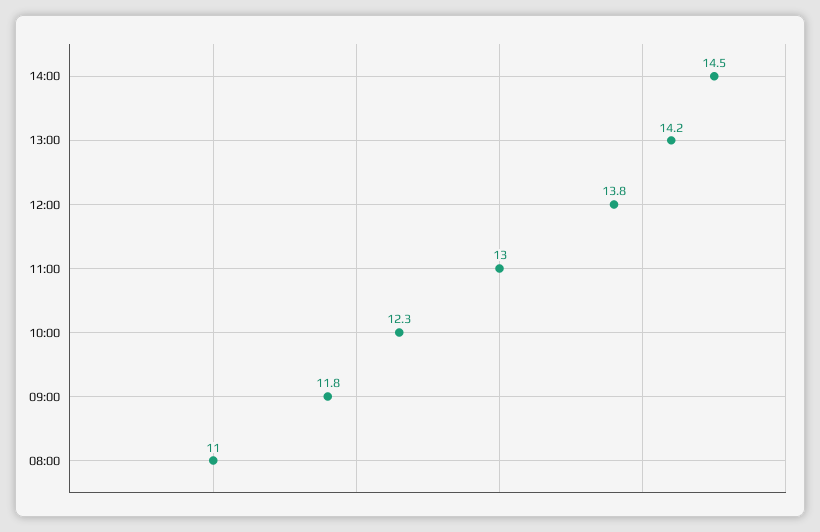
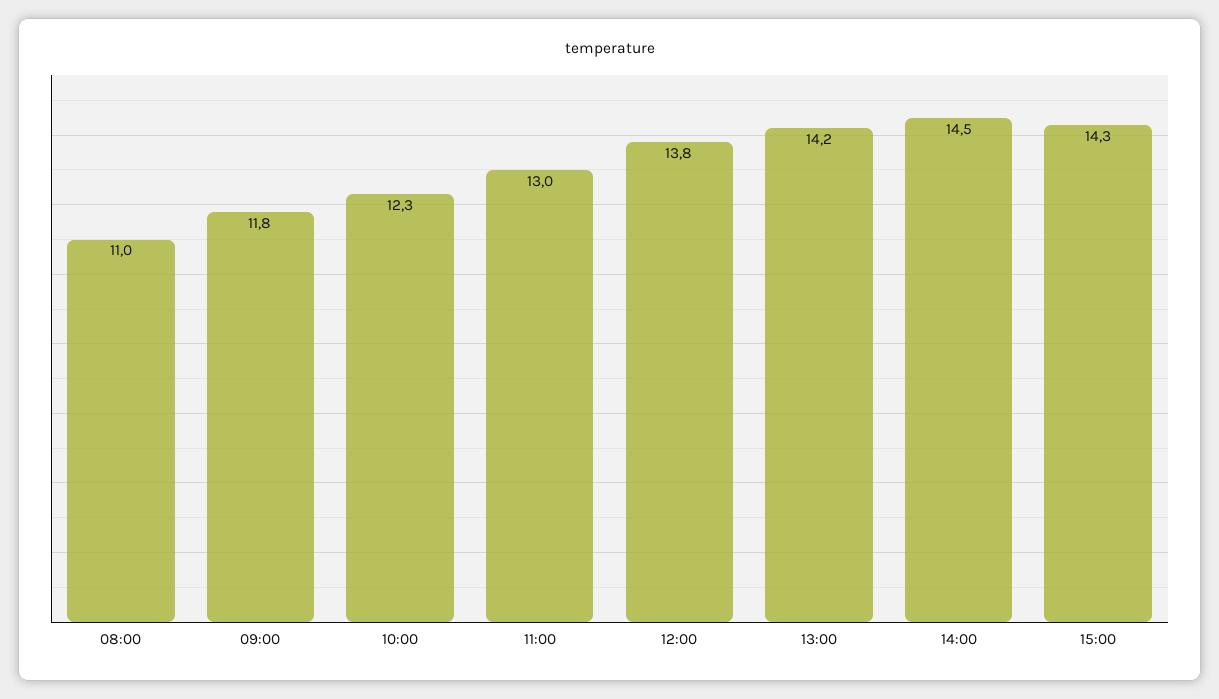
15:00: none -> 14.3

